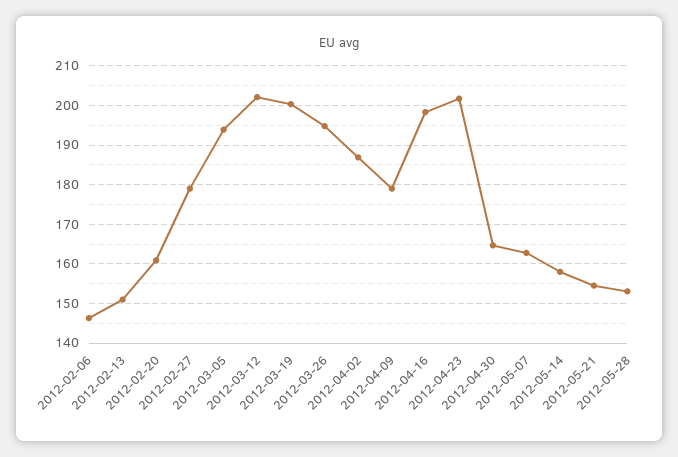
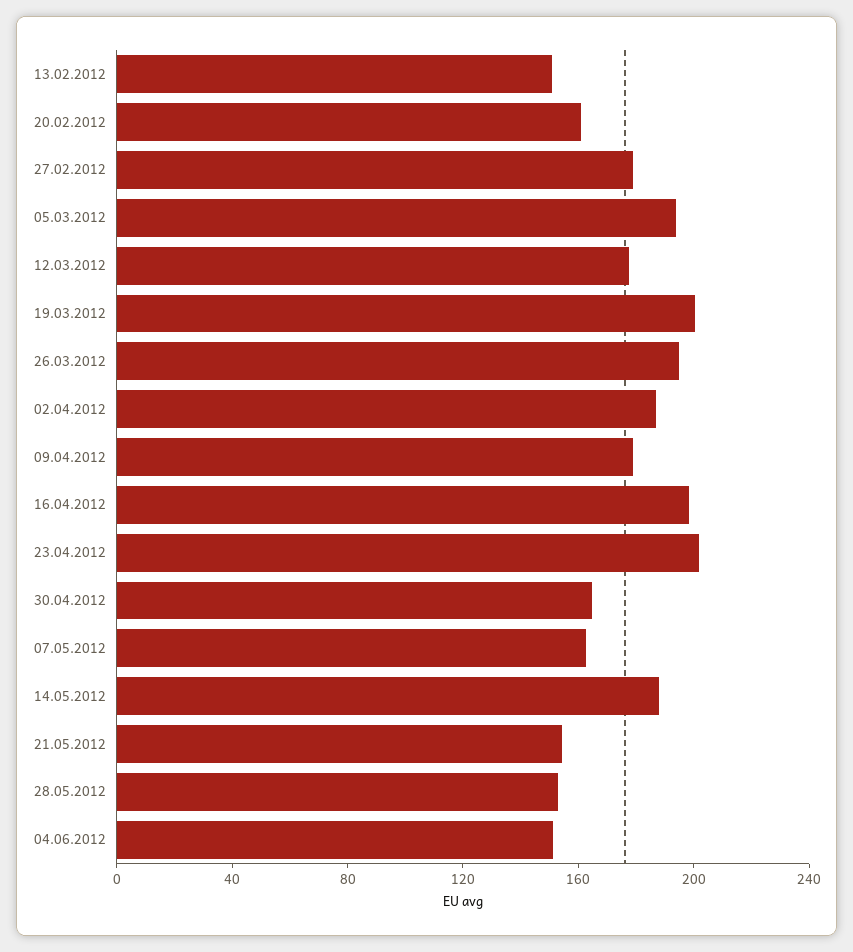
2012-02-06: 146 -> none
2012-03-12: 202 -> 180
2012-05-14: 158 -> 190
04.06.2012: none -> 150

